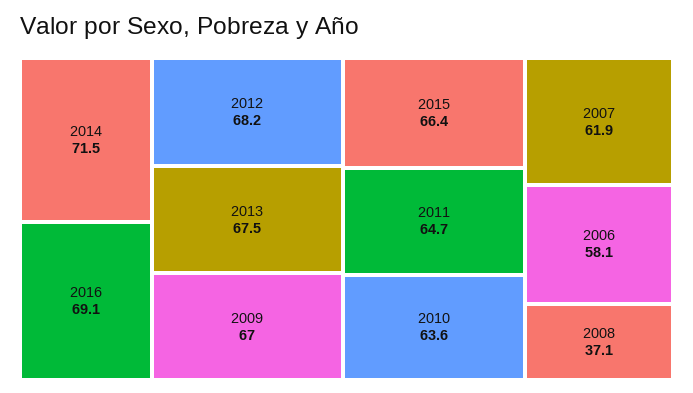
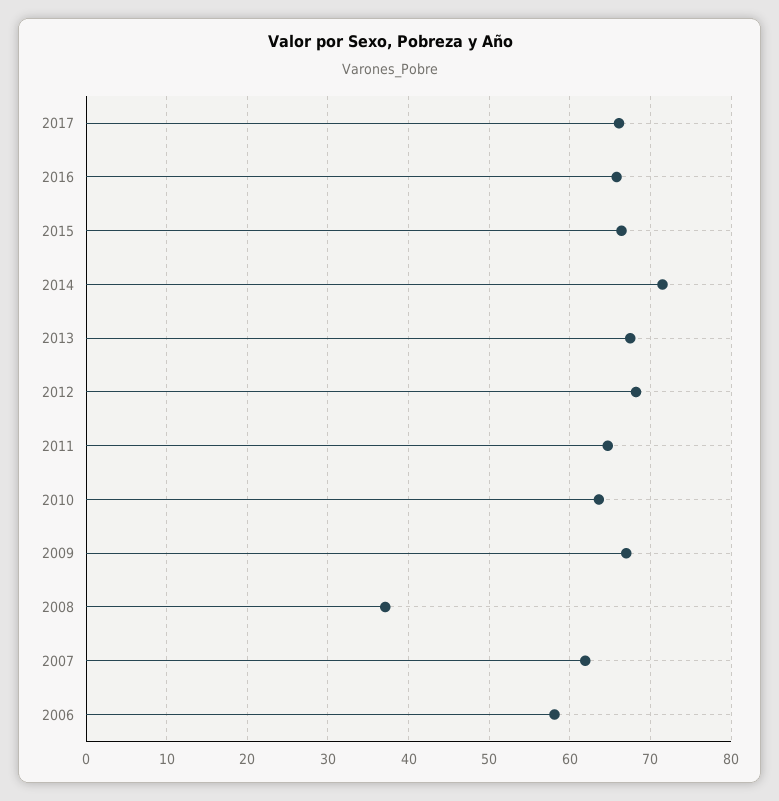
2016: 69.1 -> 66
2017: none -> 66

